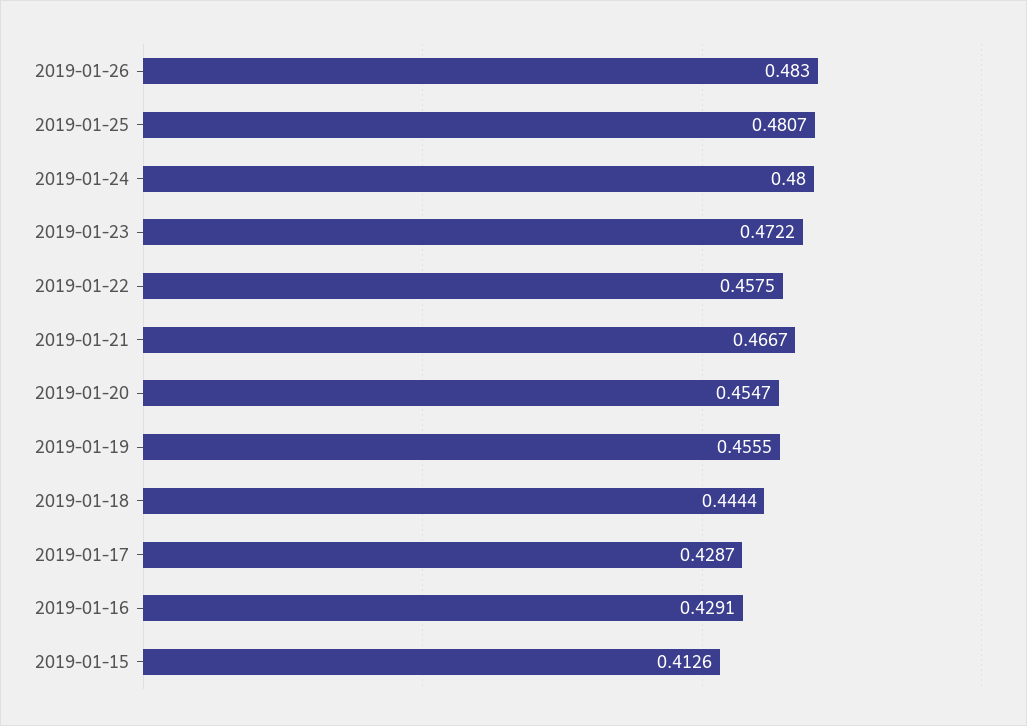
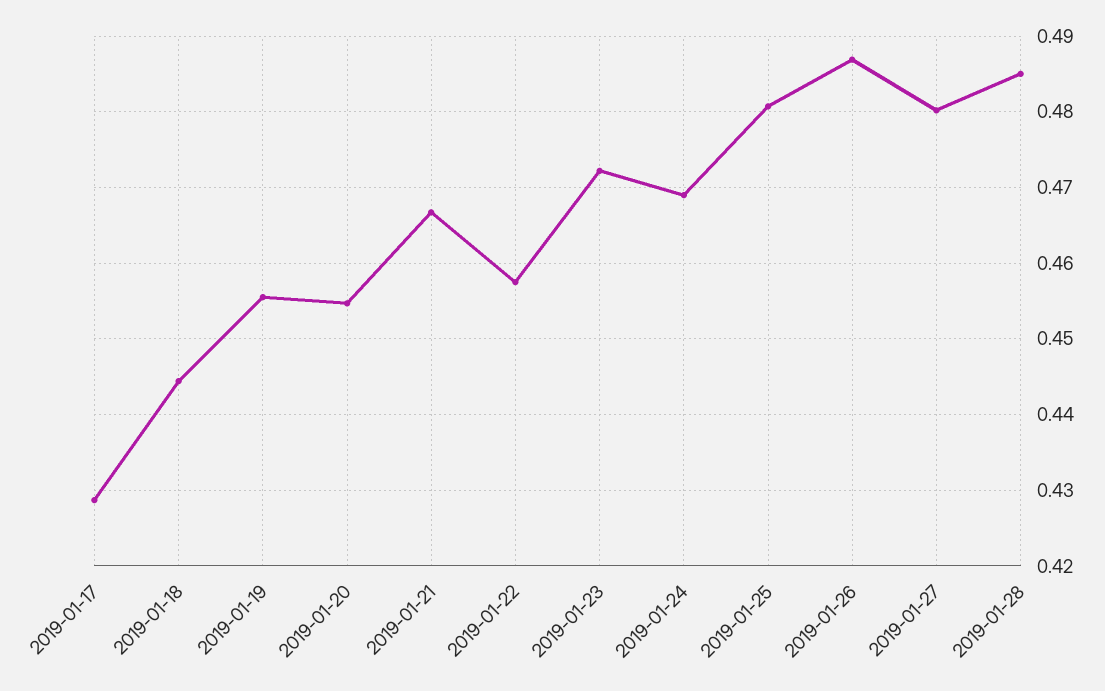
2019-01-26: 0.483 -> 0.487
2019-01-24: 0.48 -> 0.469
2019-01-16: 0.4291 -> none
2019-01-15: 0.4126 -> none
2019-01-27: none -> 0.48
2019-01-28: none -> 0.485

